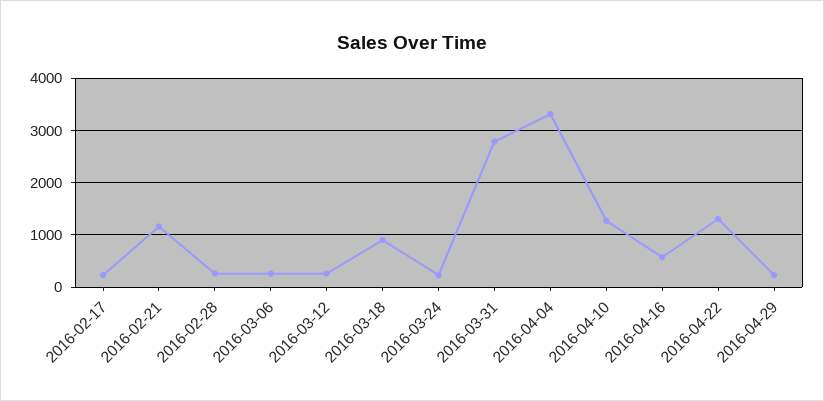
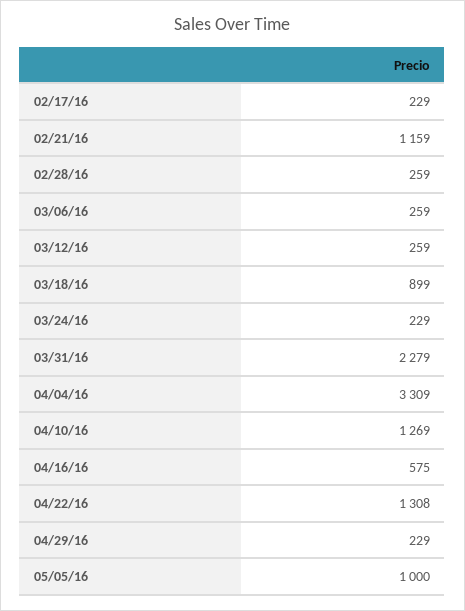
2016-03-31: 2800 -> 2279
05/05/16: none -> 1000

